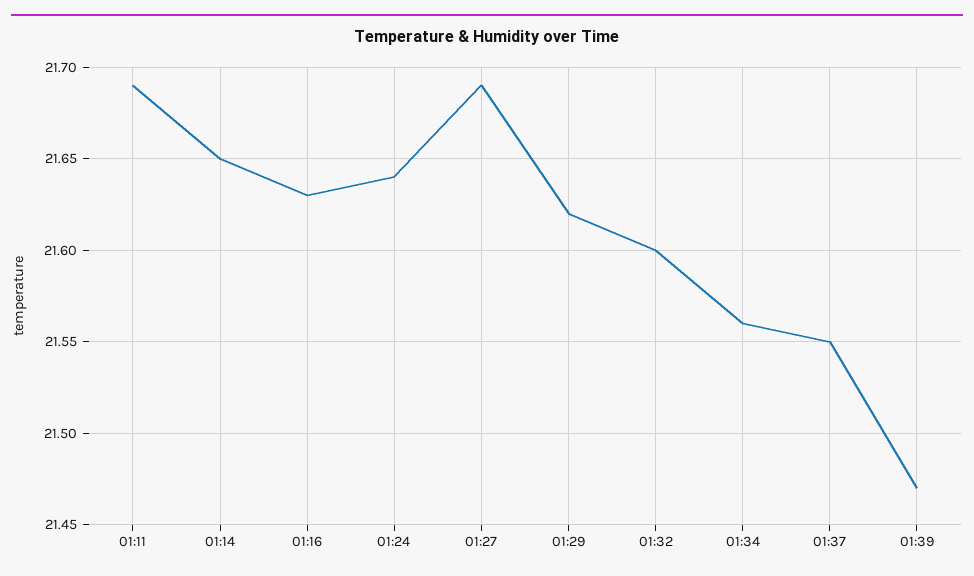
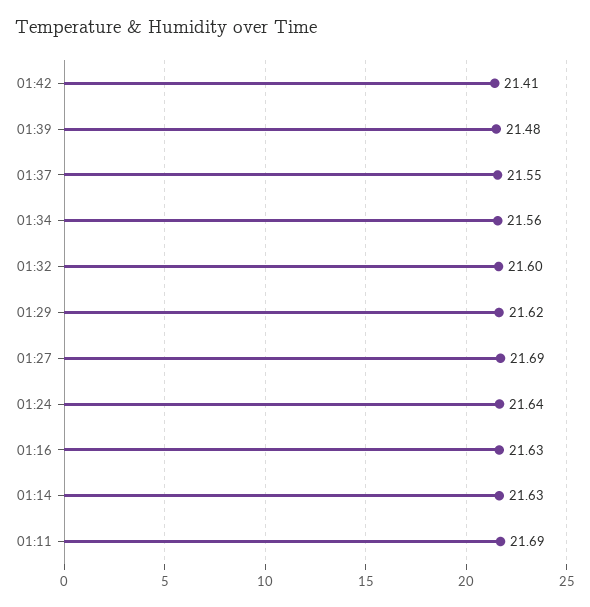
01:14: 21.65 -> 21.63
01:39: 21.47 -> 21.48
01:42: none -> 21.41

